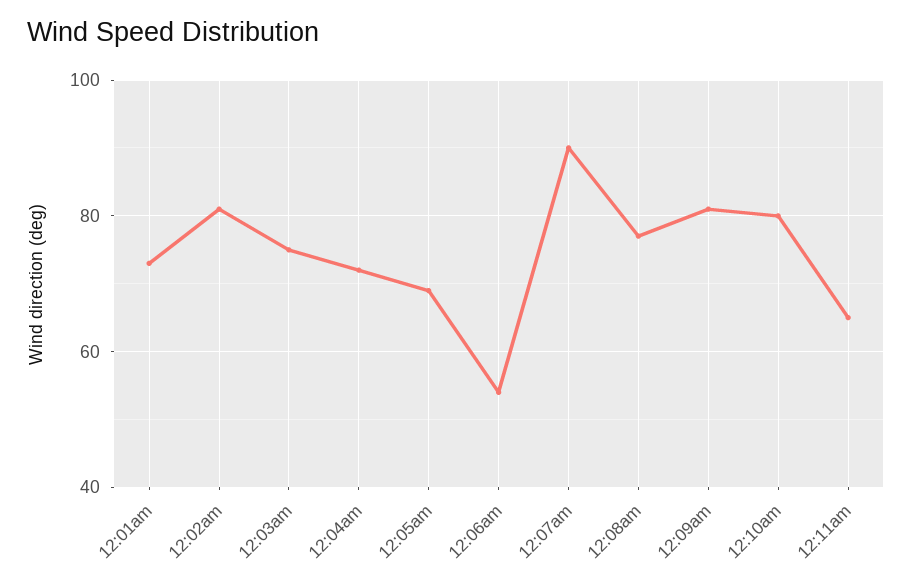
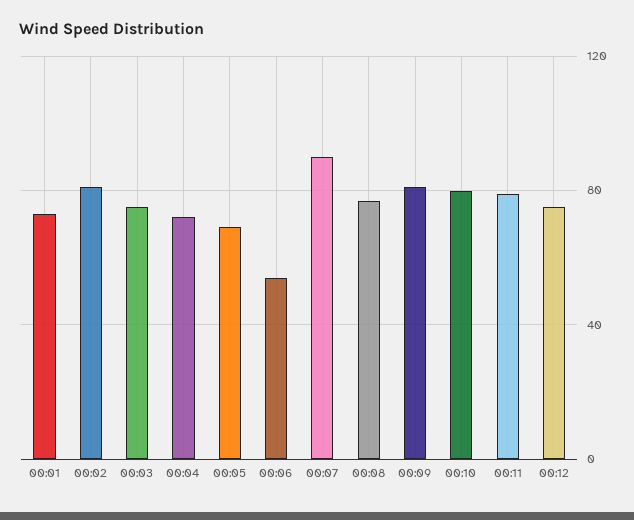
12:11am: 65 -> 80
00:12: none -> 75

